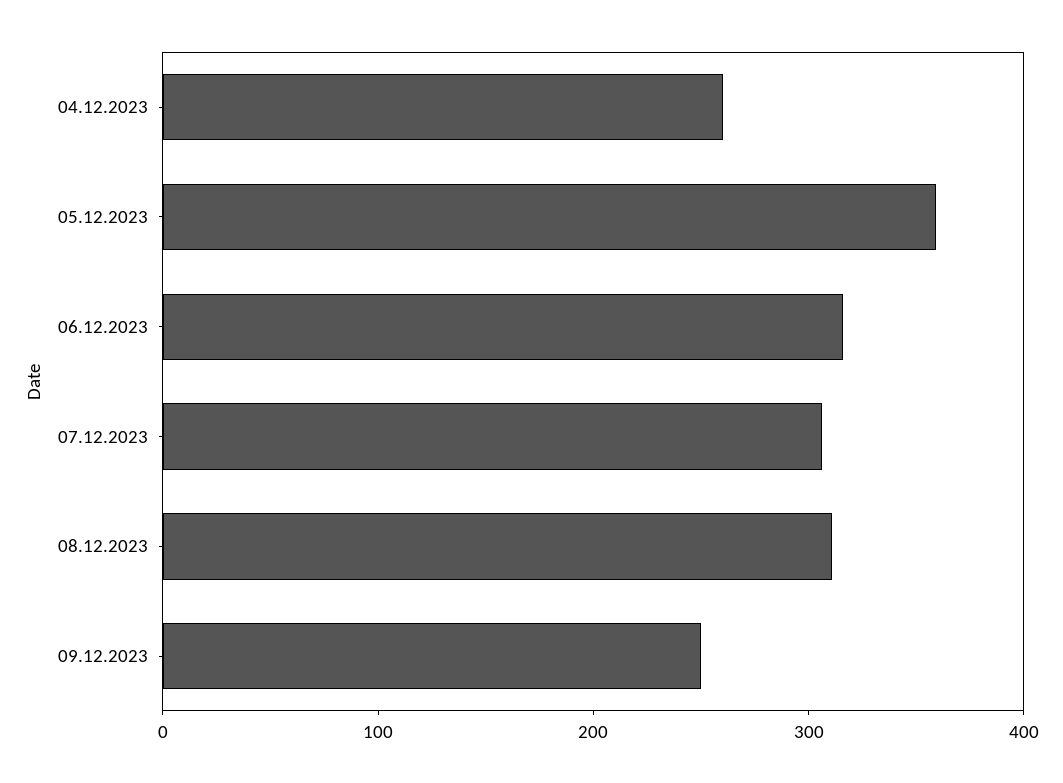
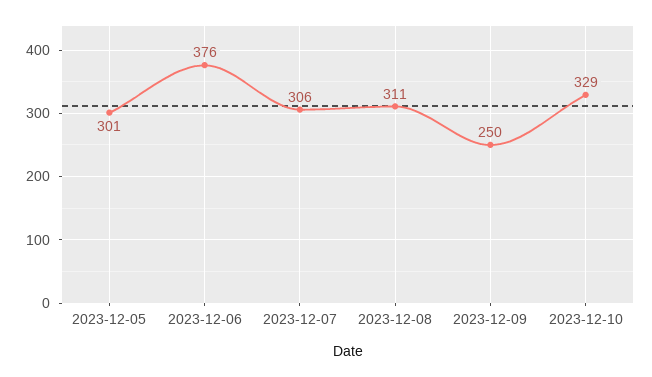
04.12.2023: 260 -> none
05.12.2023: 360 -> 301
06.12.2023: 320 -> 376
2023-12-10: none -> 329

